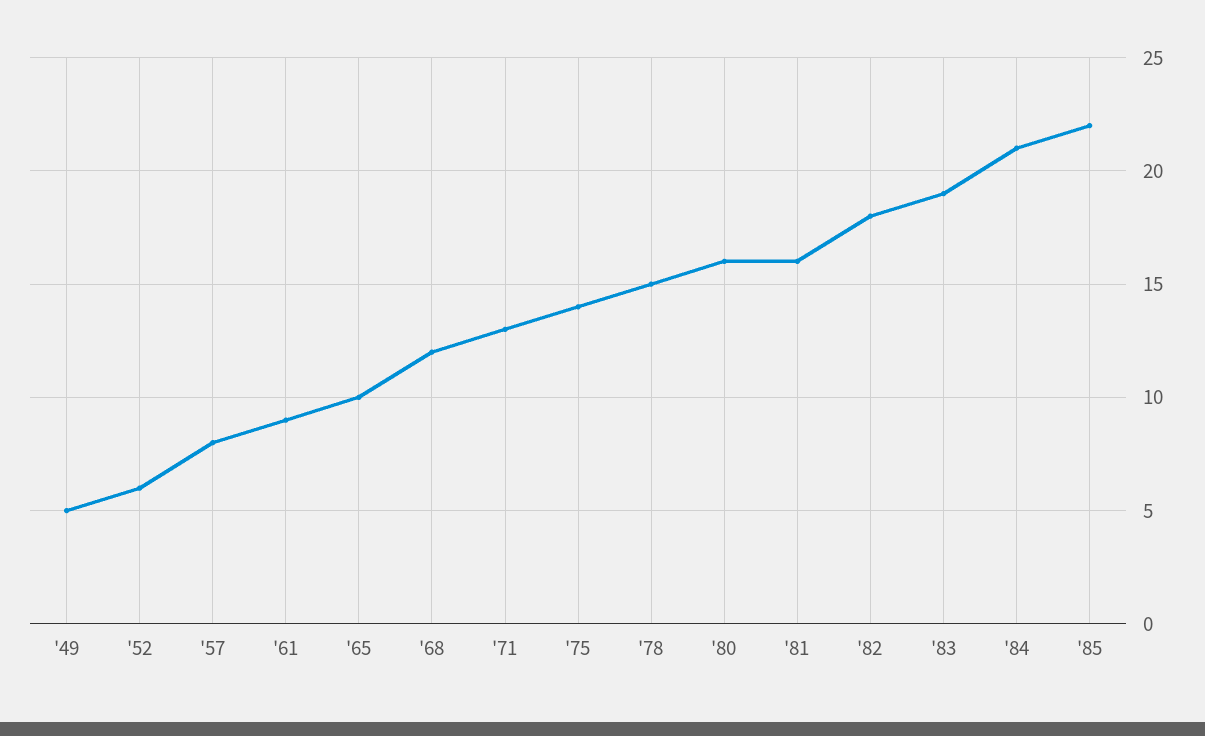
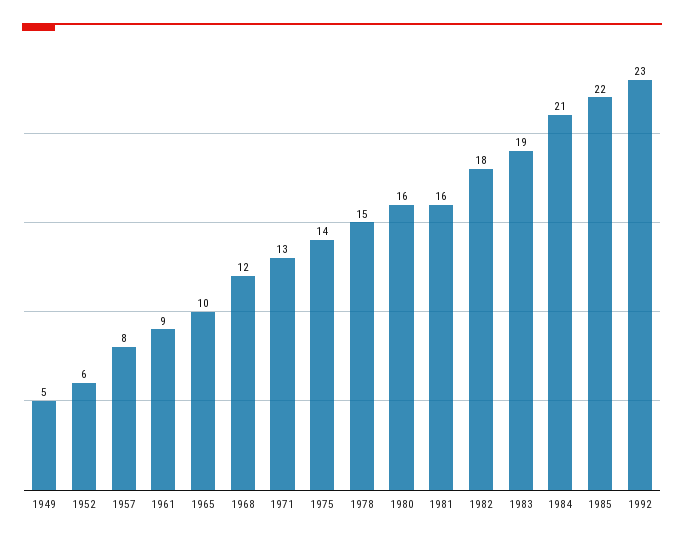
1992: none -> 23

